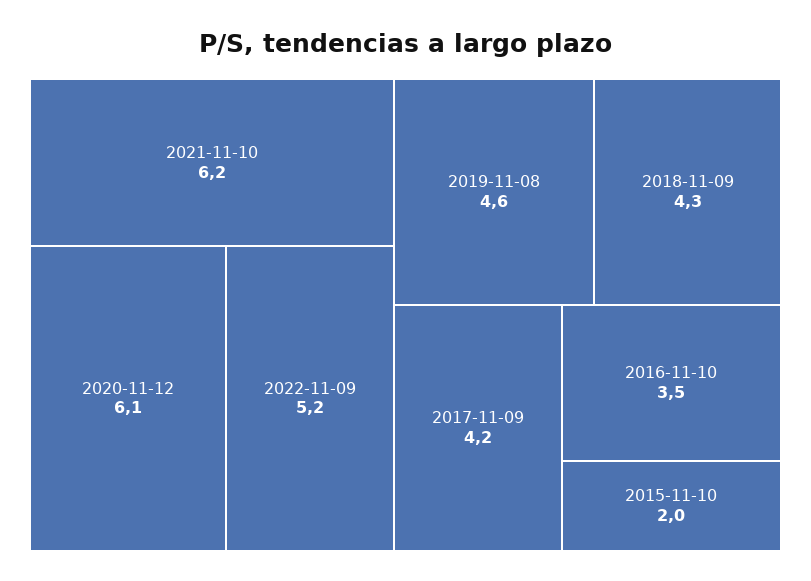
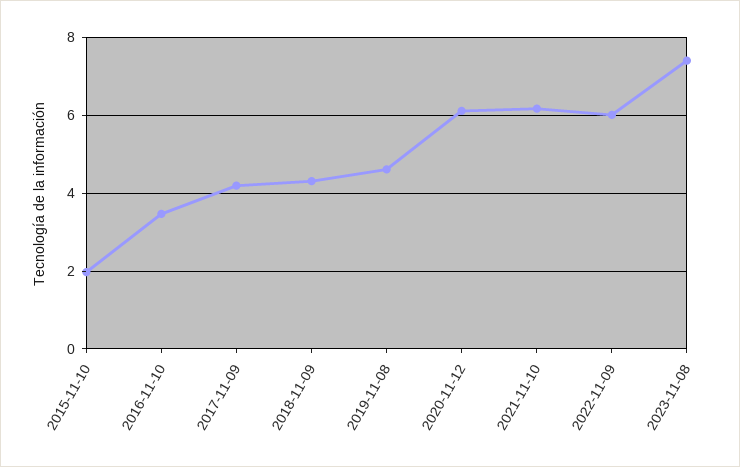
2022-11-09: 5.2 -> 6
2023-11-08: none -> 7.4

